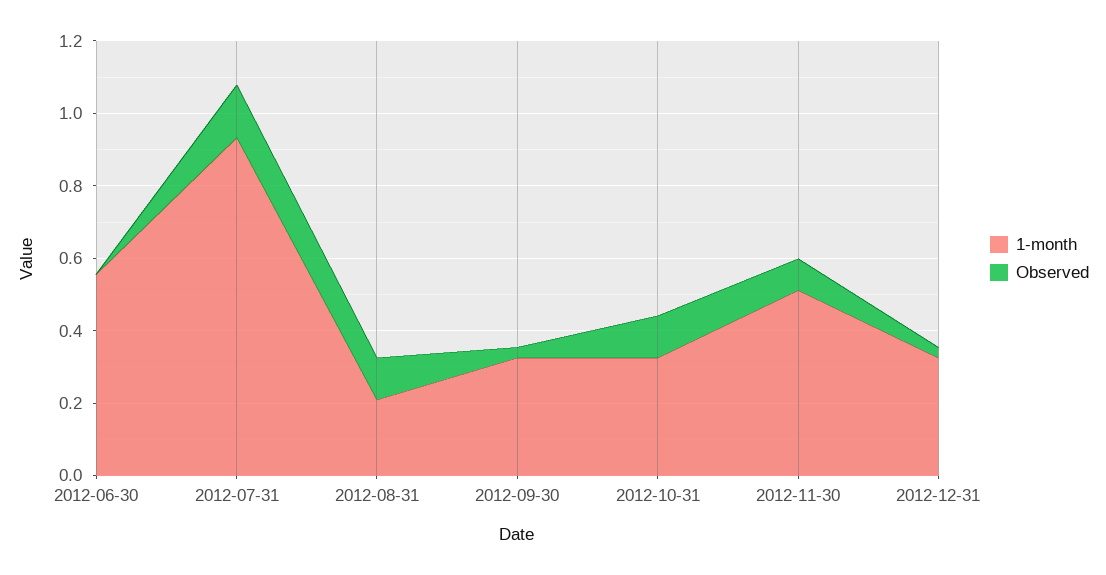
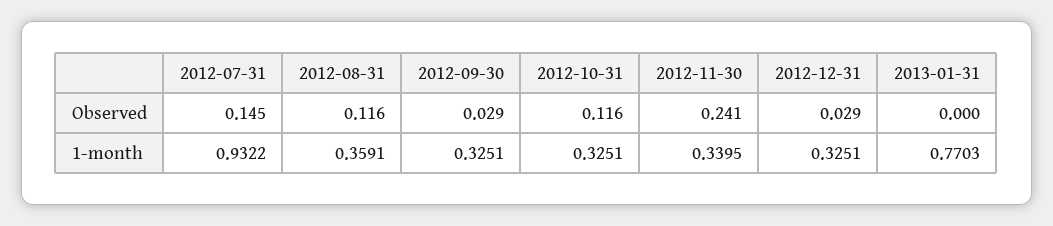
1-month, 2012-06-30: 0.55 -> none
Observed, 2012-06-30: 0 -> none
1-month, 2012-08-31: 0.2 -> 0.3591
1-month, 2012-11-30: 0.5 -> 0.3395
Observed, 2012-11-30: 0.1 -> 0.241
Observed, 2013-01-31: none -> 0
1-month, 2013-01-31: none -> 0.7703

